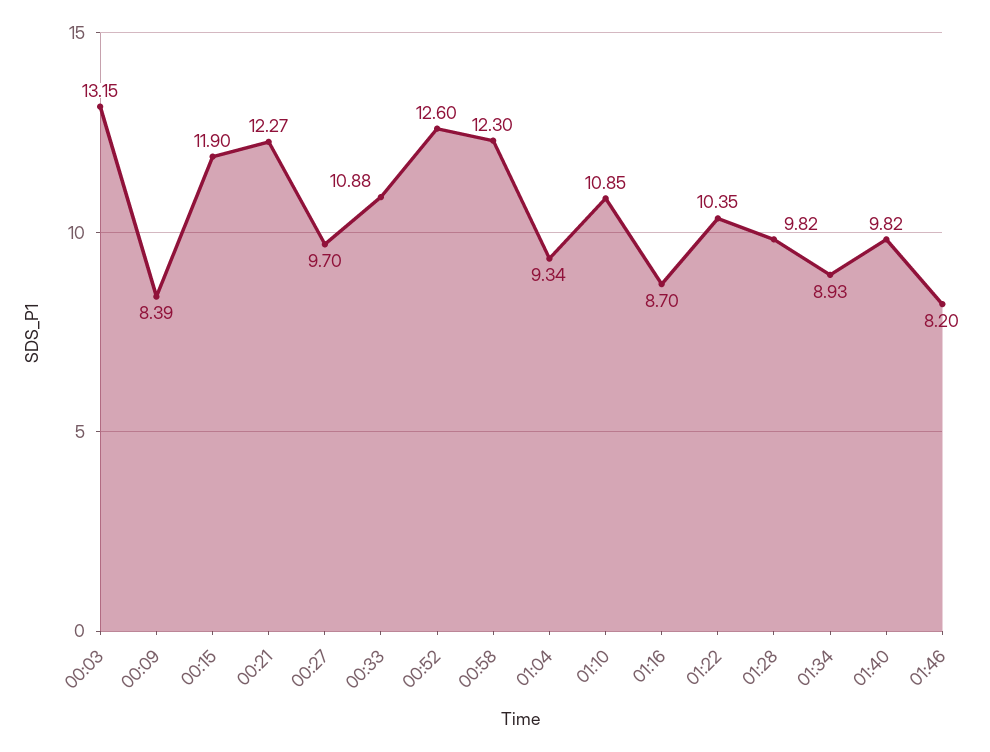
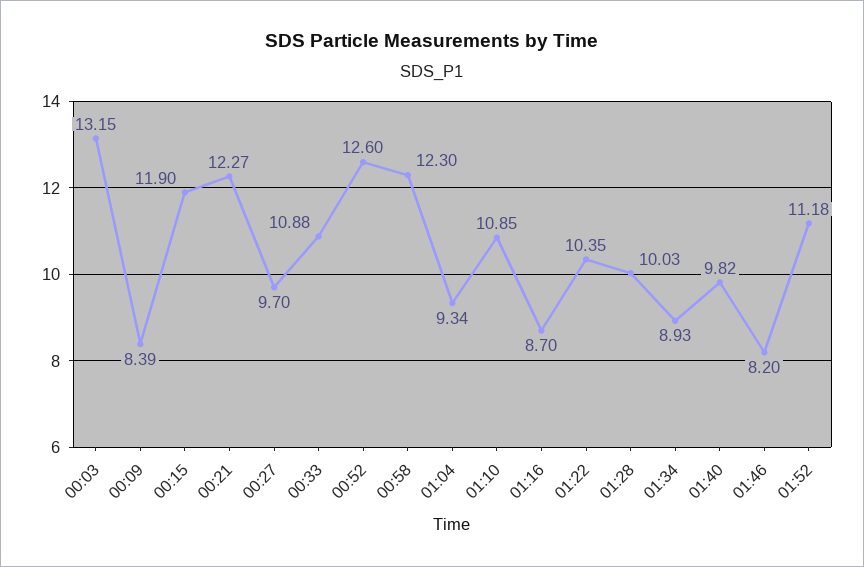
01:28: 9.82 -> 10.03
01:52: none -> 11.18

